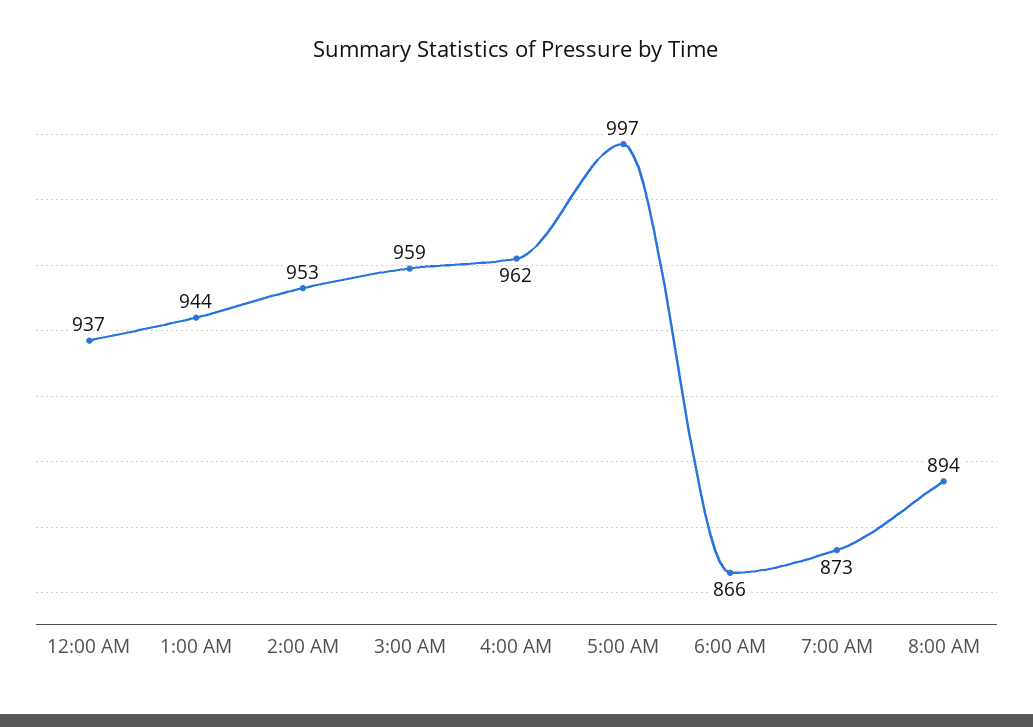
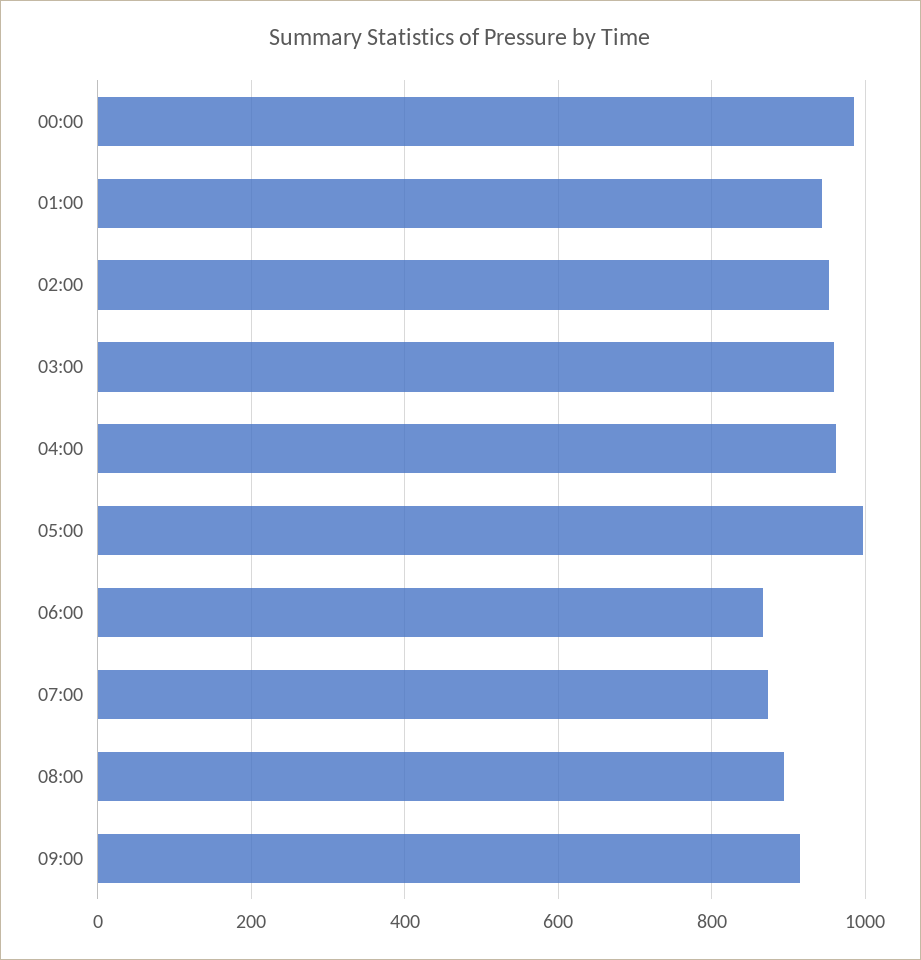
12:00 AM: 937 -> 980
09:00: none -> 920

